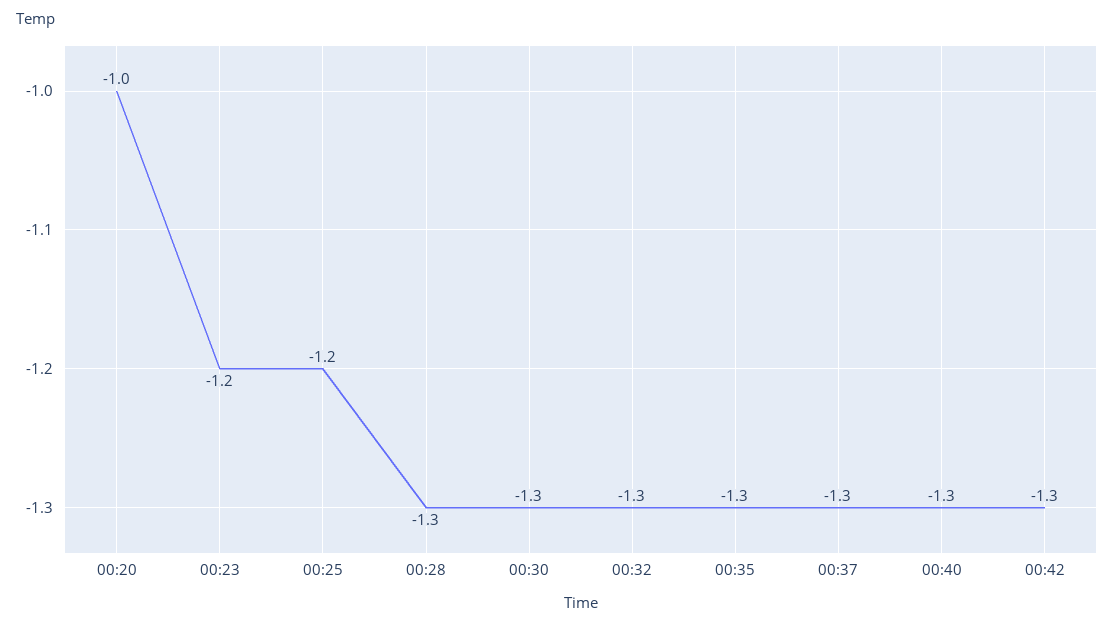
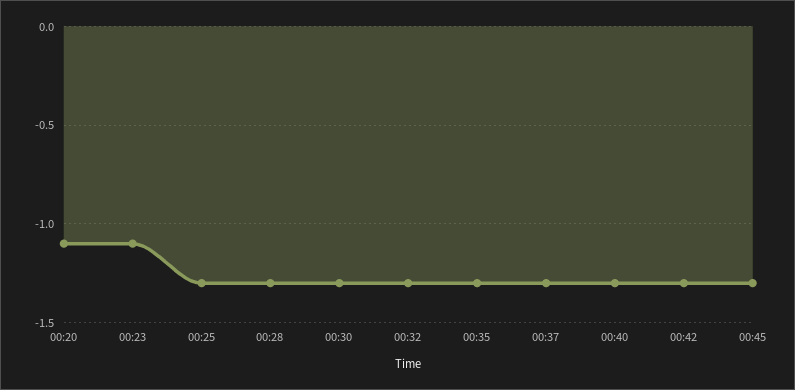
00:20: -1 -> -1.1
00:23: -1.2 -> -1.1
00:25: -1.2 -> -1.3
00:45: none -> -1.3

